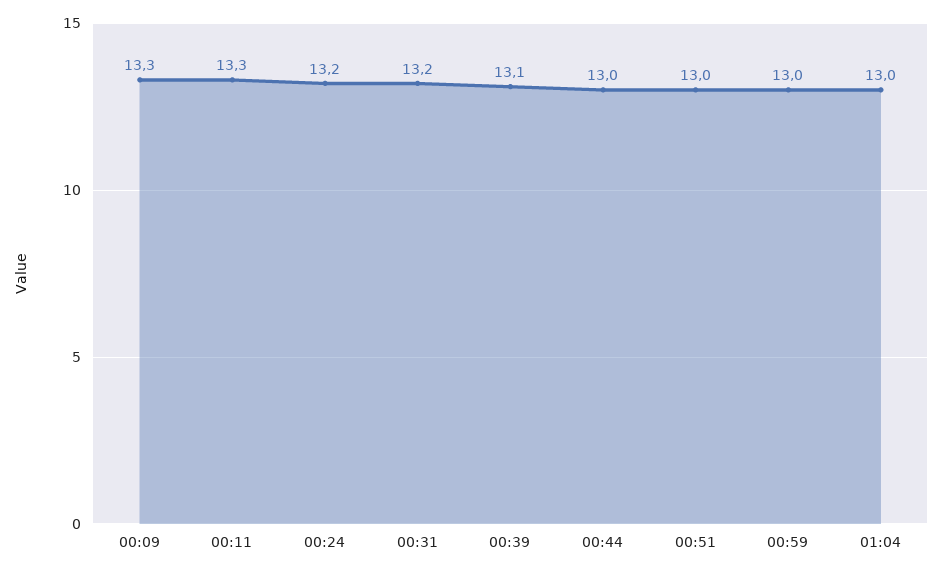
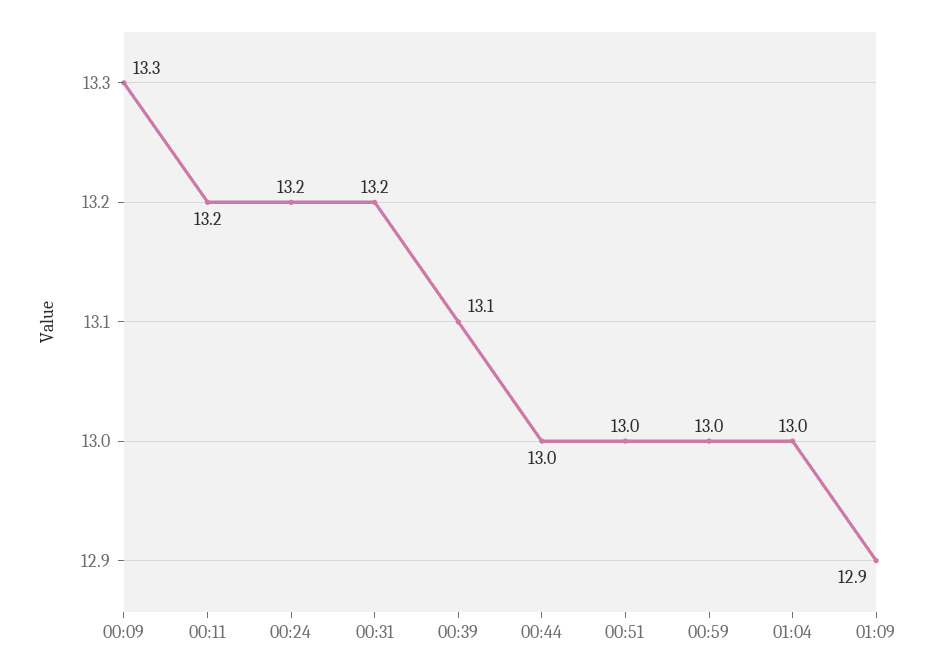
00:11: 13.3 -> 13.2
01:09: none -> 12.9

